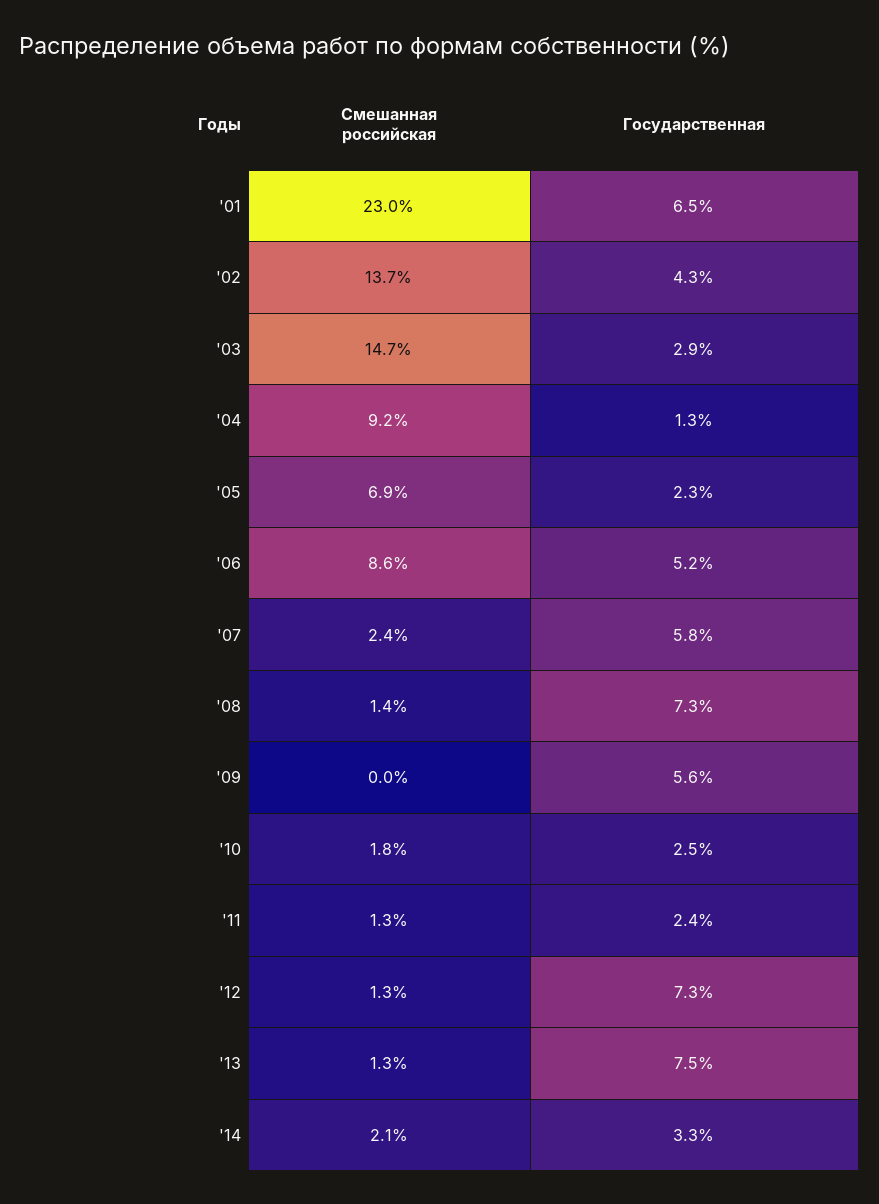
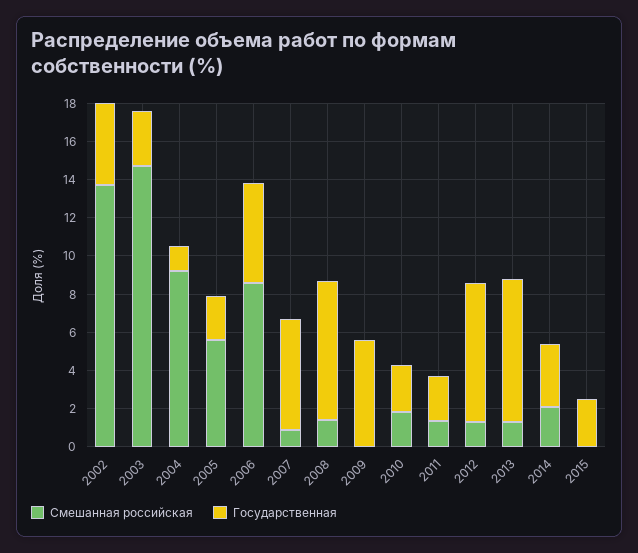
Смешанная российская, '01: 23 -> none
Государственная, '01: 6.5 -> none
Смешанная российская, '05: 6.9 -> 5.5
Смешанная российская, '07: 2.4 -> 1
Смешанная российская, 2015: none -> 0
Государственная, 2015: none -> 2.5

